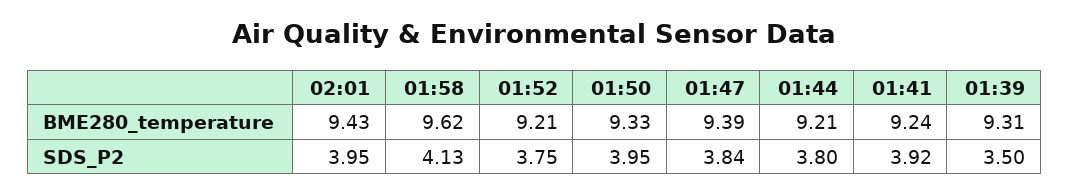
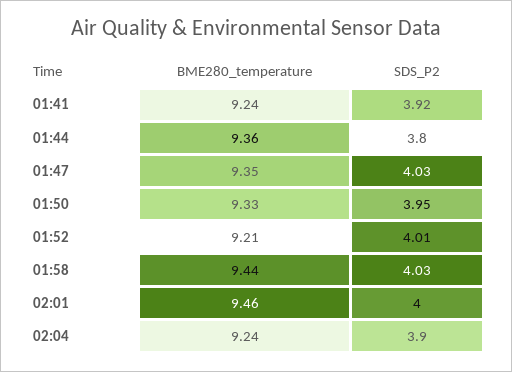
02:01, BME280_temperature: 9.43 -> 9.46
01:58, BME280_temperature: 9.62 -> 9.44
01:47, BME280_temperature: 9.39 -> 9.35
01:44, BME280_temperature: 9.21 -> 9.36
01:39, BME280_temperature: 9.31 -> none
02:01, SDS_P2: 3.95 -> 4
01:58, SDS_P2: 4.13 -> 4.03
01:52, SDS_P2: 3.75 -> 4.01
01:47, SDS_P2: 3.84 -> 4.03
01:39, SDS_P2: 3.5 -> none
02:04, BME280_temperature: none -> 9.24
02:04, SDS_P2: none -> 3.9

